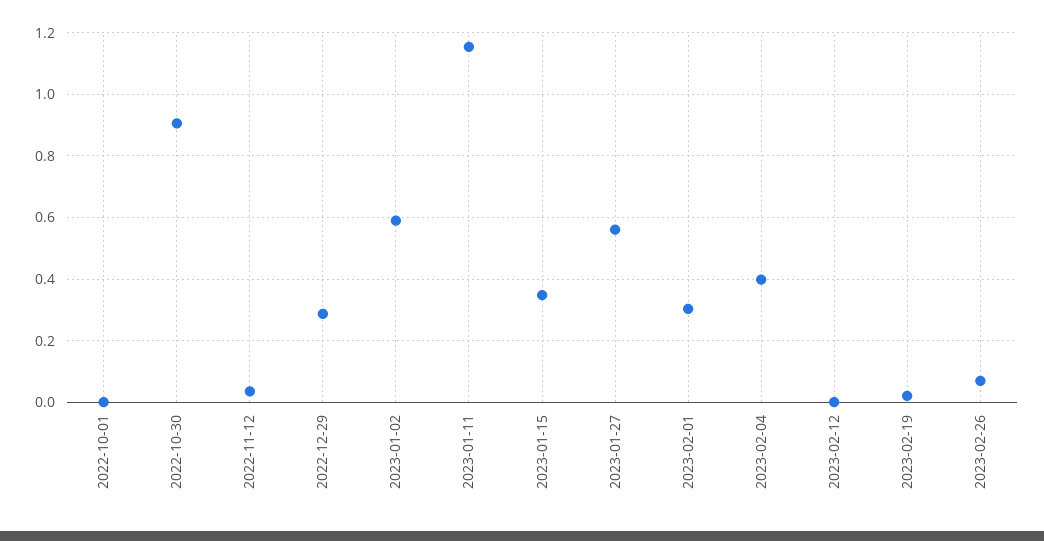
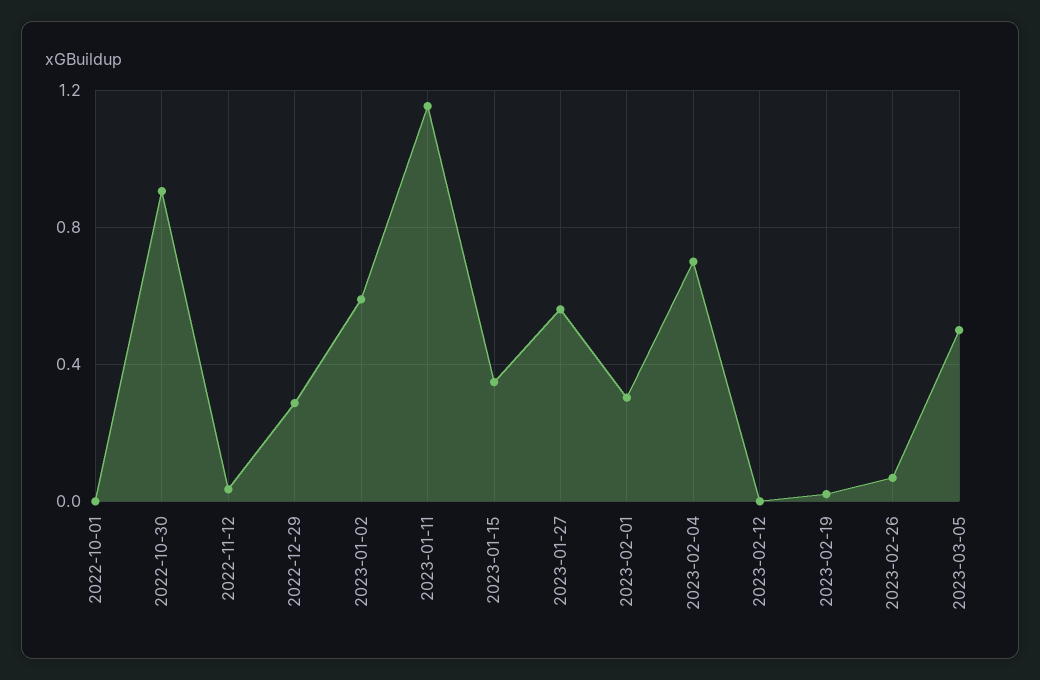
2023-02-04: 0.4 -> 0.7
2023-03-05: none -> 0.5

